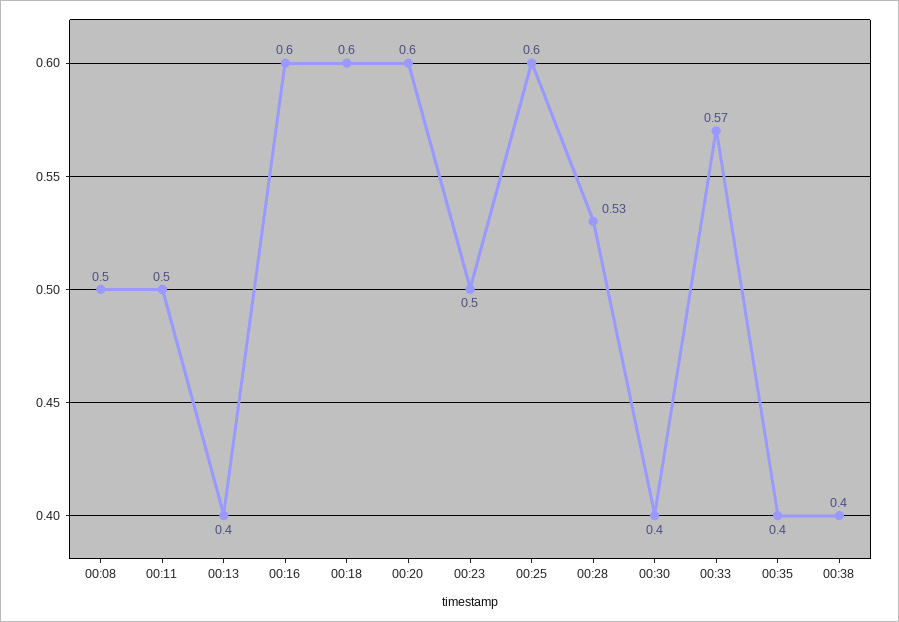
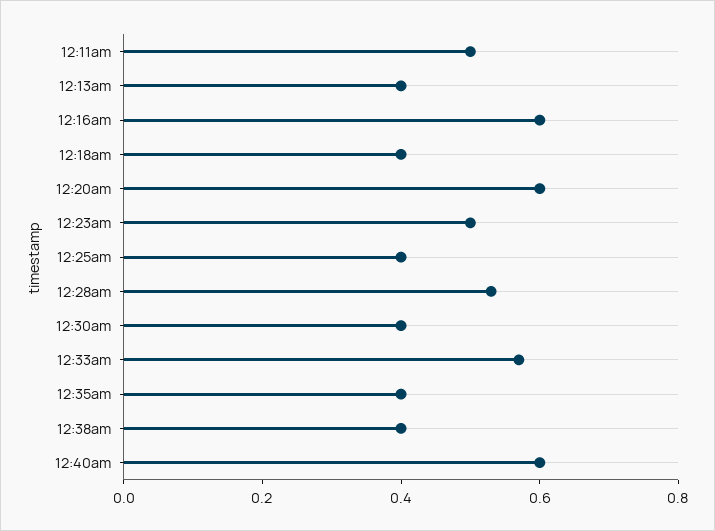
00:08: 0.5 -> none
00:18: 0.6 -> 0.4
00:25: 0.6 -> 0.4
12:40am: none -> 0.6

